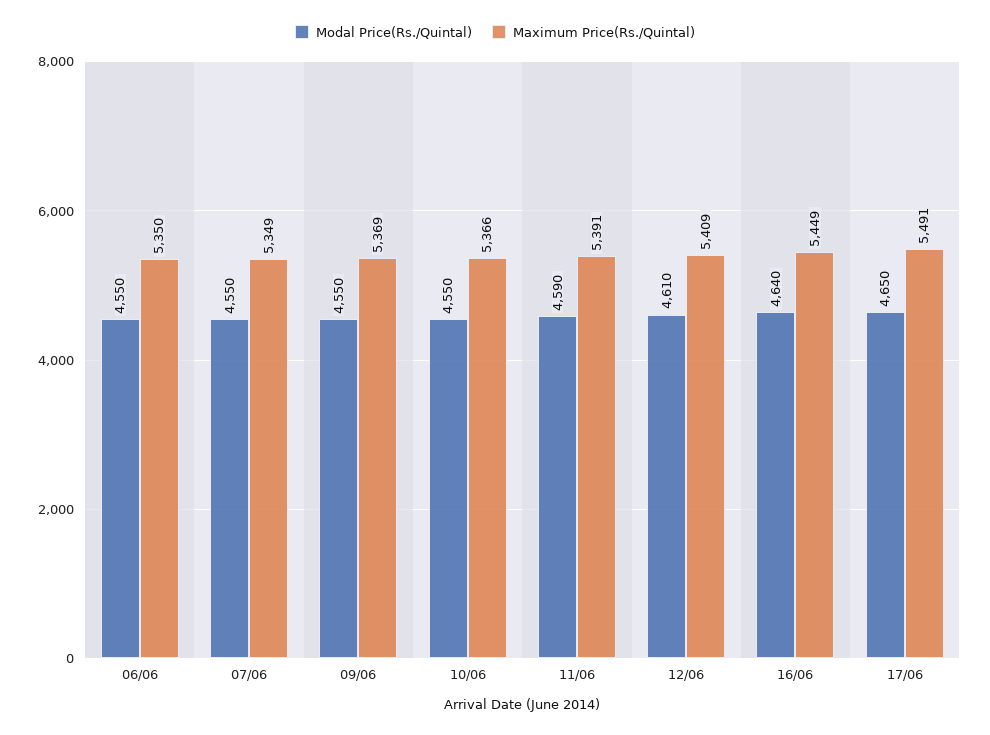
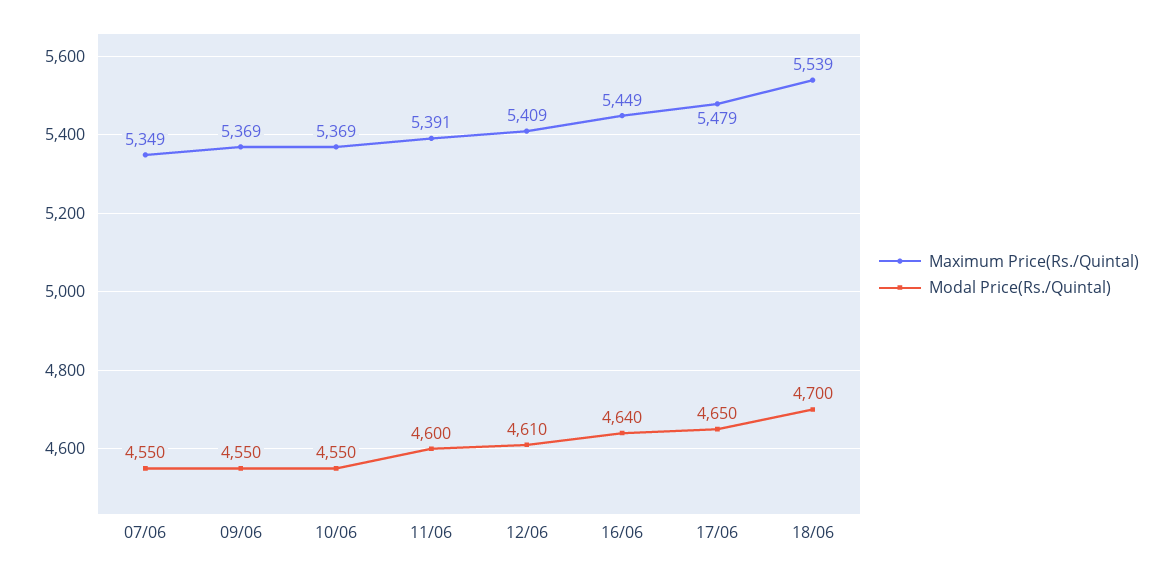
Modal Price(Rs./Quintal), 06/06: 4550 -> none
Maximum Price(Rs./Quintal), 06/06: 5350 -> none
Maximum Price(Rs./Quintal), 10/06: 5366 -> 5369
Modal Price(Rs./Quintal), 11/06: 4590 -> 4600
Maximum Price(Rs./Quintal), 17/06: 5491 -> 5479
Maximum Price(Rs./Quintal), 18/06: none -> 5539
Modal Price(Rs./Quintal), 18/06: none -> 4700

